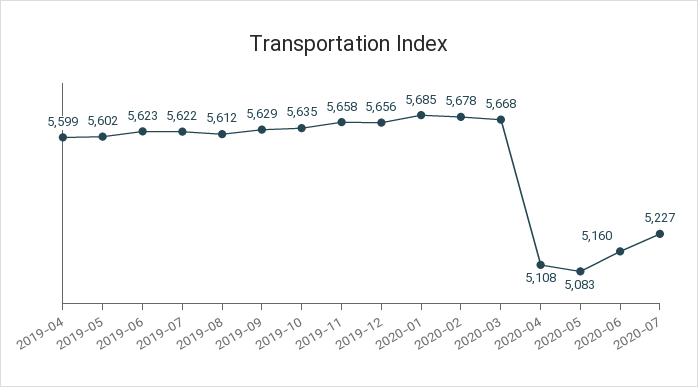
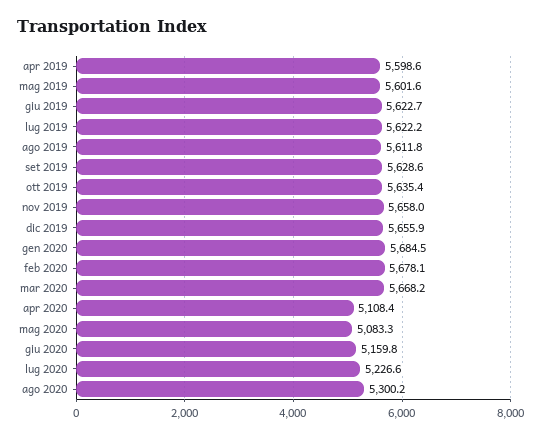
ago 2020: none -> 5300.2

